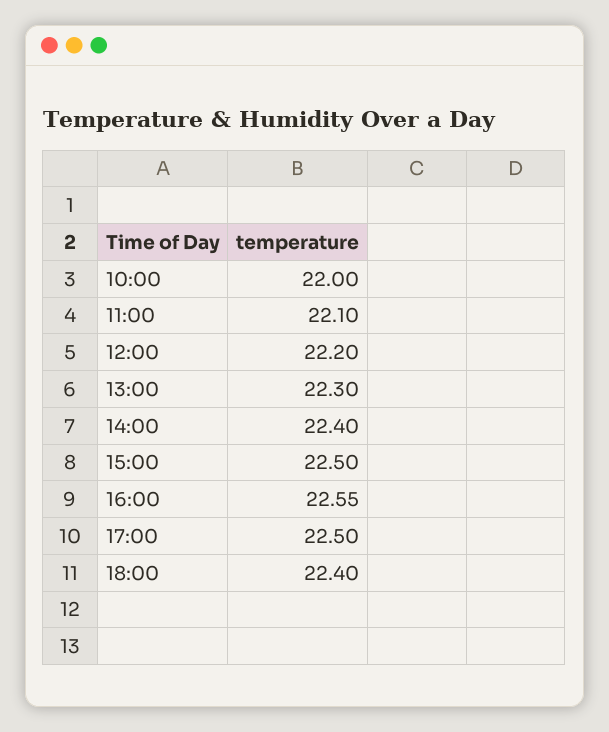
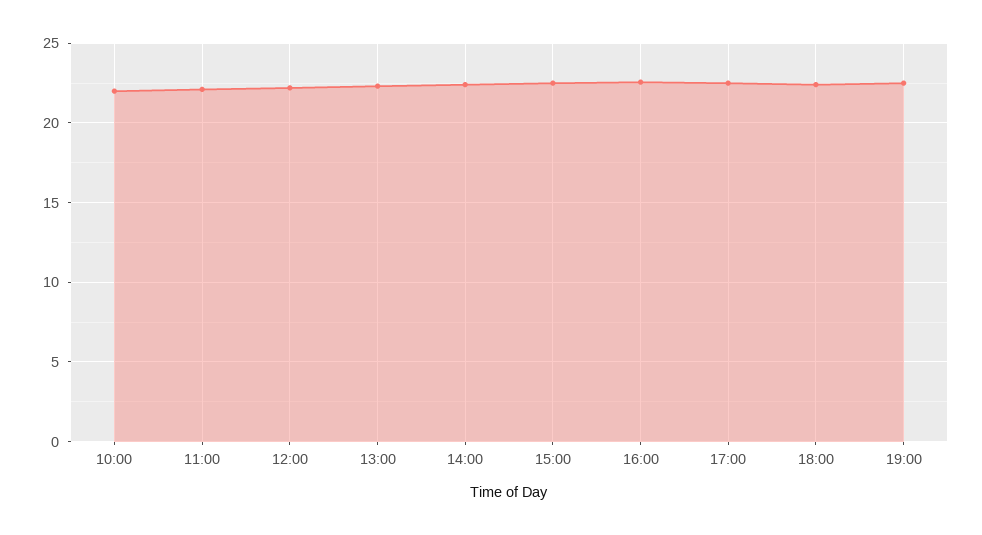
19:00: none -> 22.5

